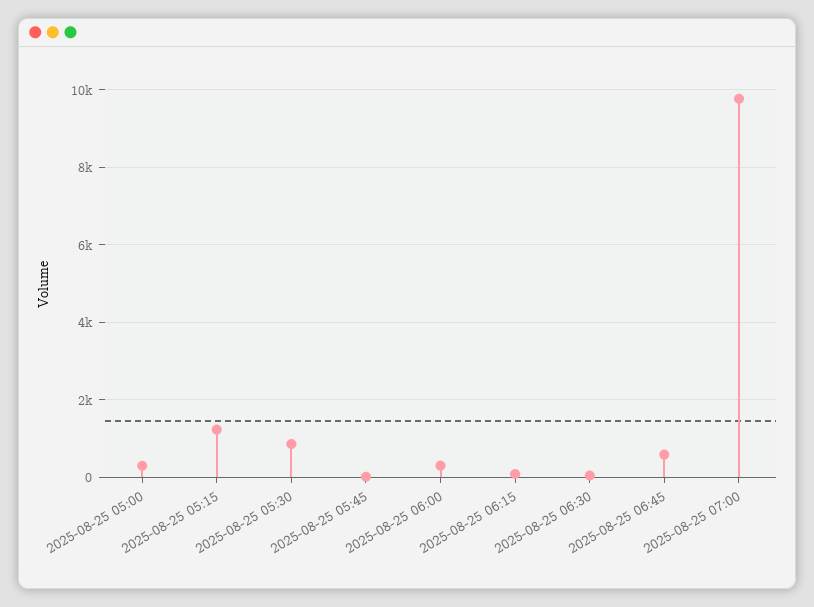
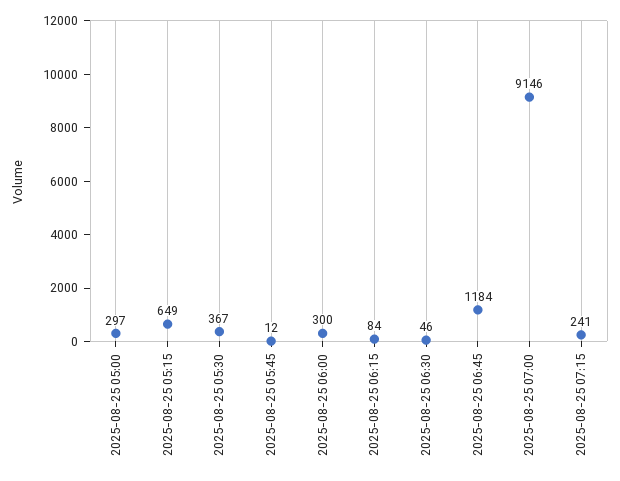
2025-08-25 05:15: 1200 -> 649
2025-08-25 05:30: 800 -> 367
2025-08-25 06:45: 600 -> 1184
2025-08-25 07:00: 9800 -> 9146
2025-08-25 07:15: none -> 241

